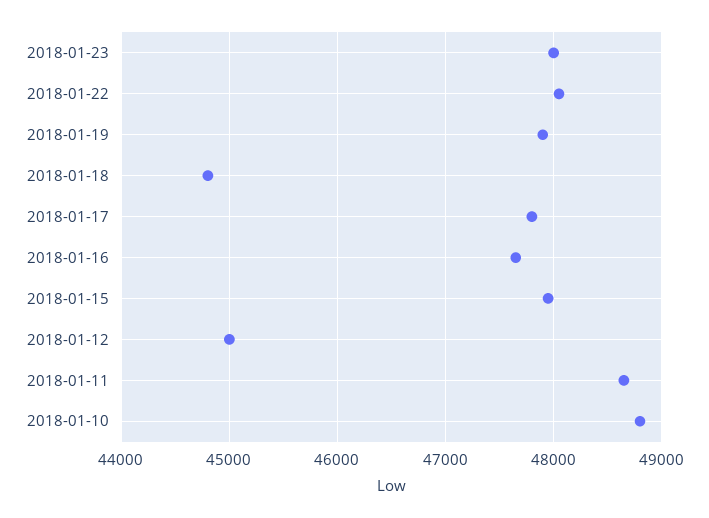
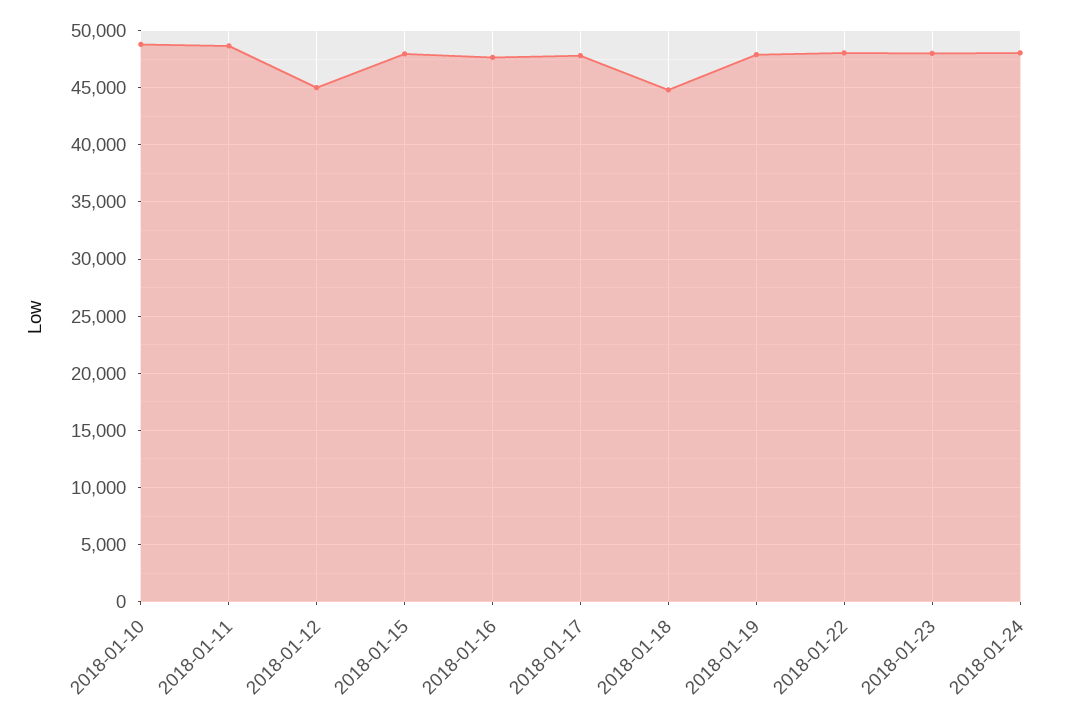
2018-01-24: none -> 48000

